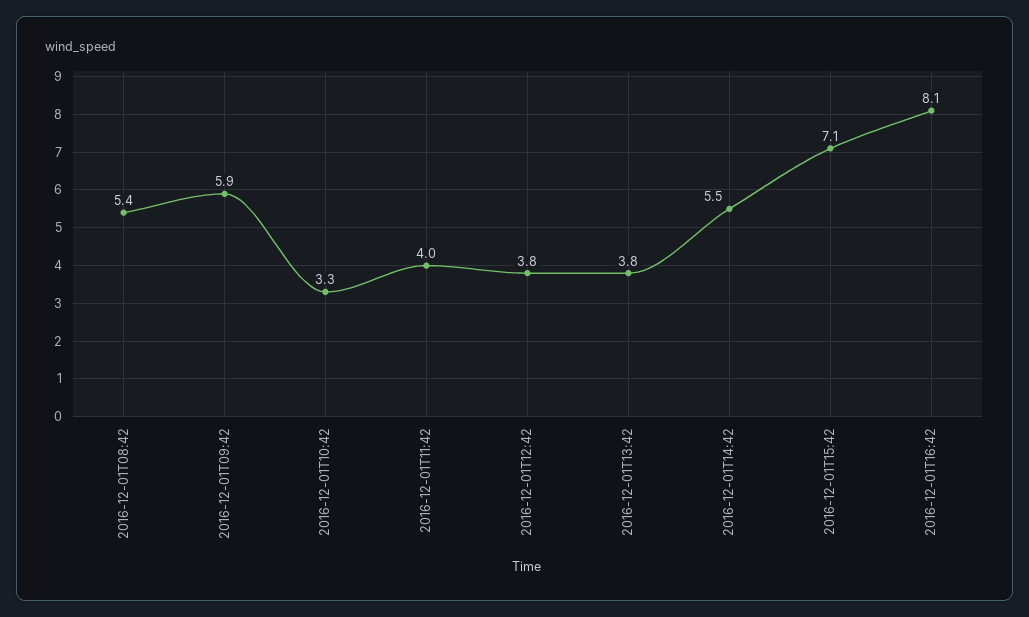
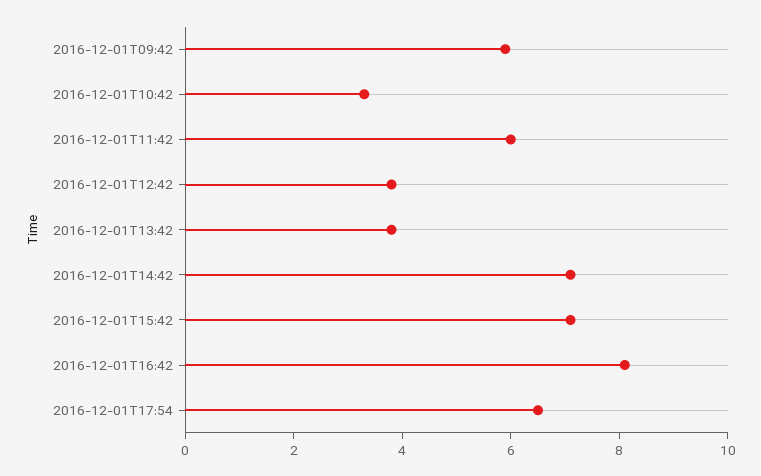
2016-12-01T08:42: 5.4 -> none
2016-12-01T11:42: 4 -> 6
2016-12-01T14:42: 5.5 -> 7
2016-12-01T17:54: none -> 6.5

